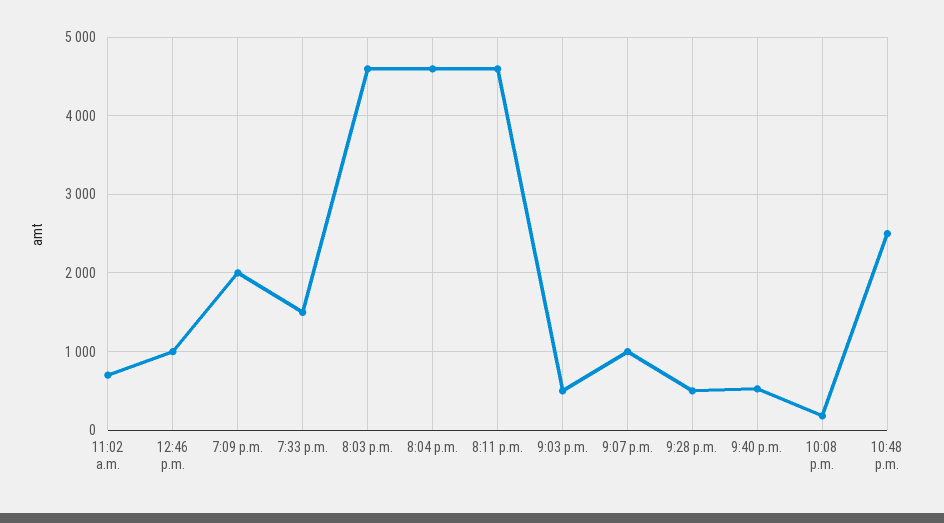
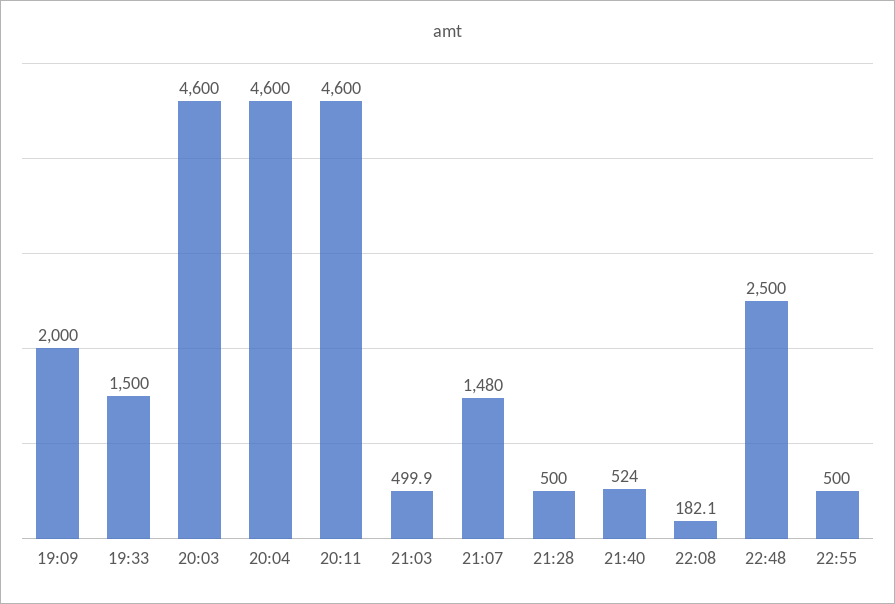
11:02 a.m.: 700 -> none
12:46 p.m.: 1000 -> none
9:07 p.m.: 1000 -> 1480
22:55: none -> 500

